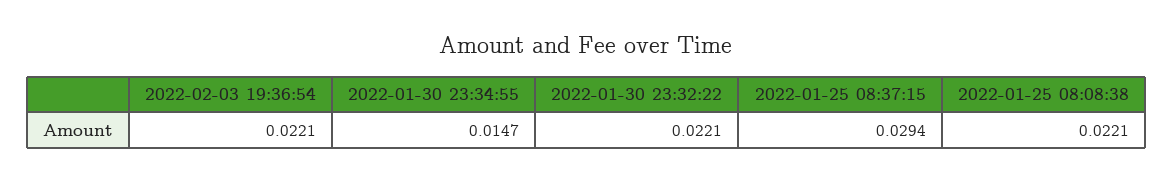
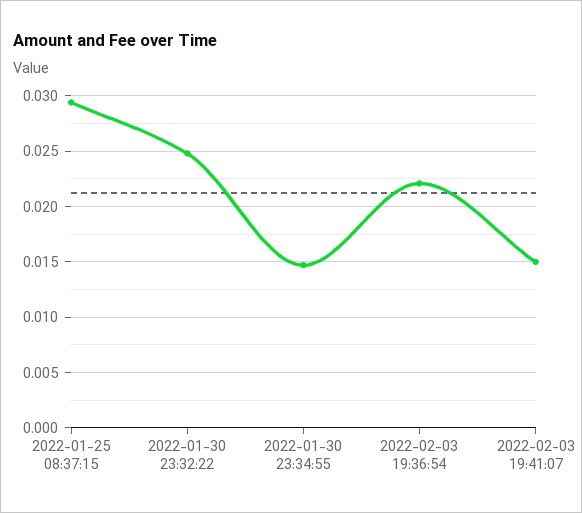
2022-01-30 23:32:22: 0.0221 -> 0.025
2022-01-25 08:08:38: 0.0221 -> none
2022-02-03 19:41:07: none -> 0.015

